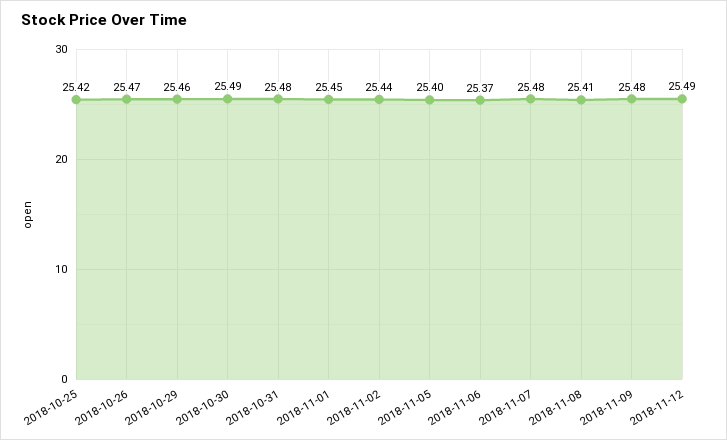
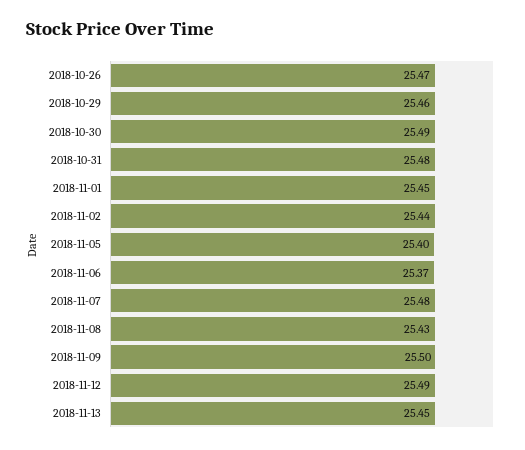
2018-10-25: 25.42 -> none
2018-11-08: 25.41 -> 25.43
2018-11-09: 25.48 -> 25.5
2018-11-13: none -> 25.45

